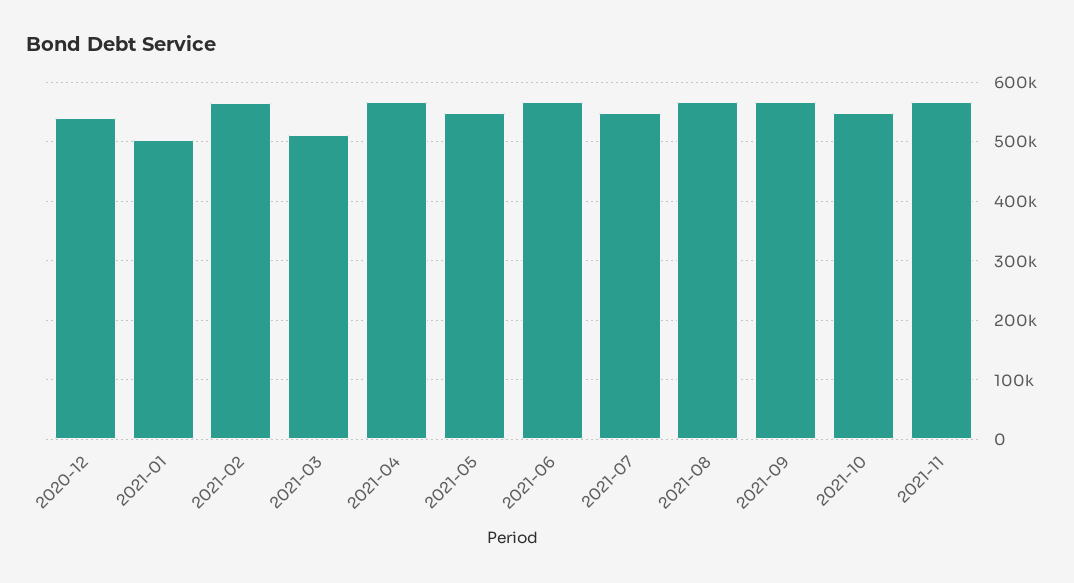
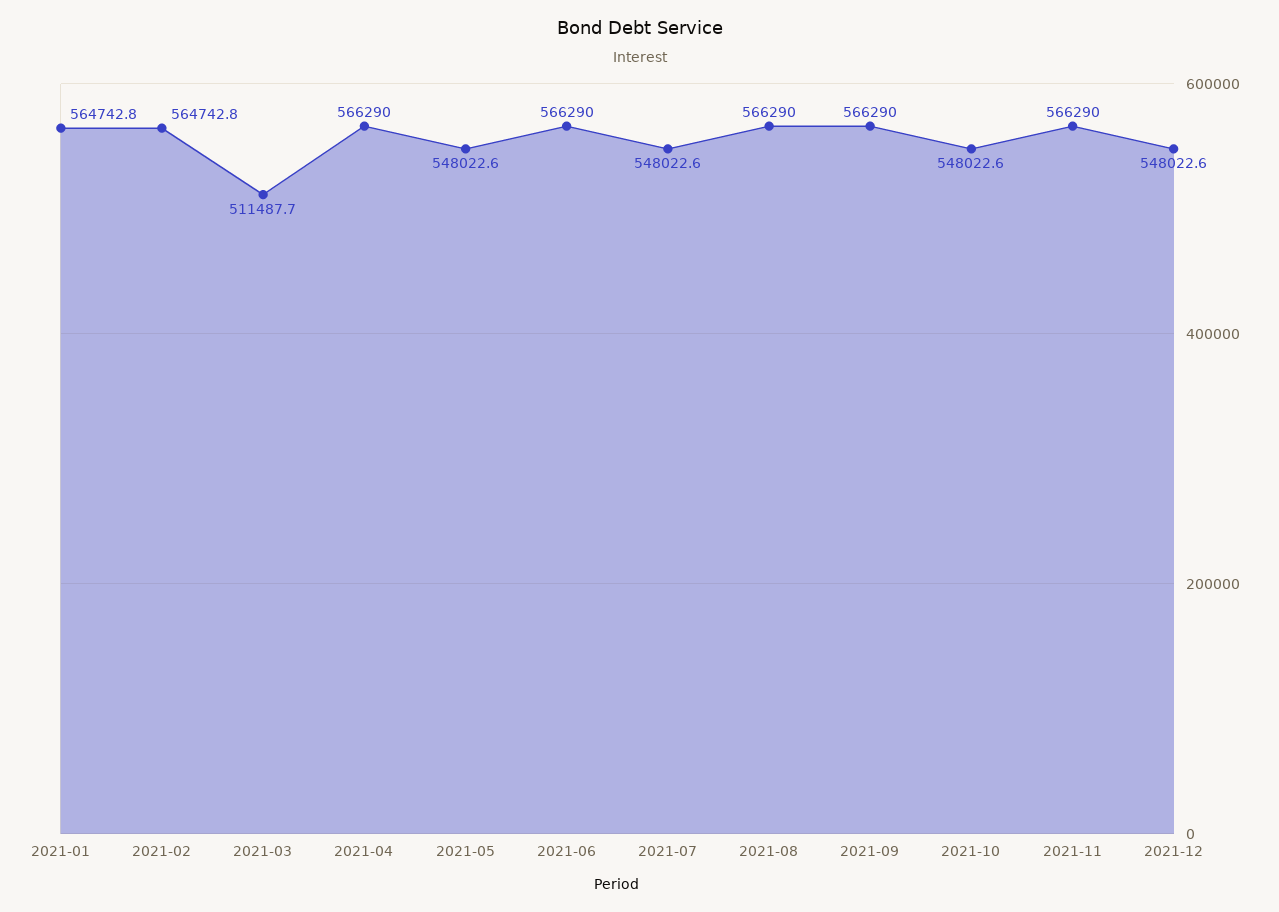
2020-12: 540000 -> none
2021-01: 500000 -> 564742.8
2021-12: none -> 548022.6

